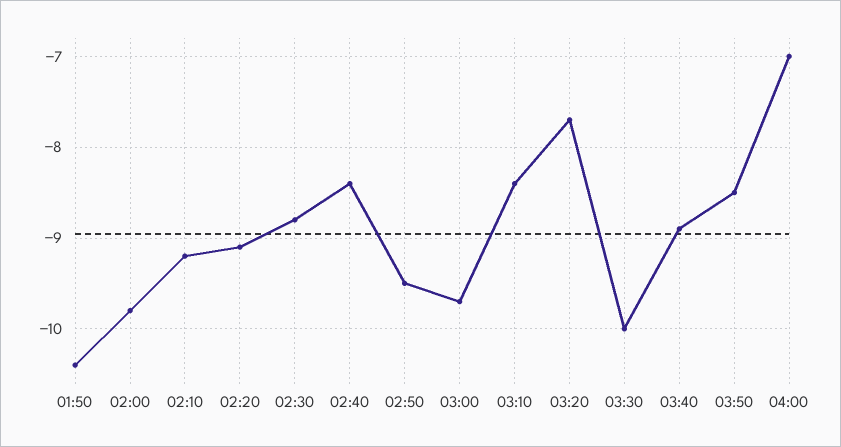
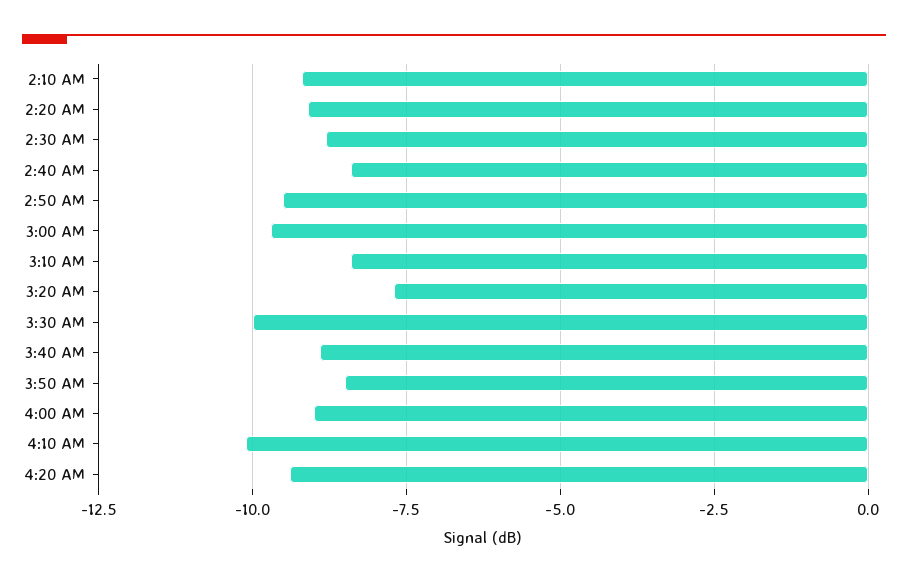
01:50: -10.4 -> none
02:00: -9.8 -> none
04:00: -7 -> -9
4:10 AM: none -> -10
4:20 AM: none -> -9.5

